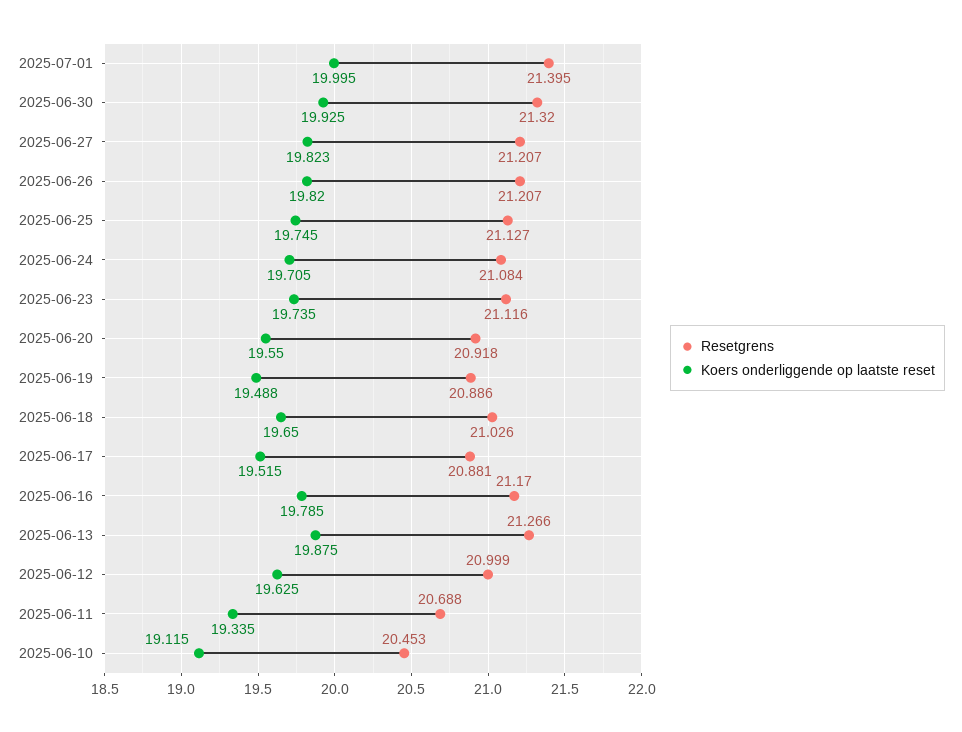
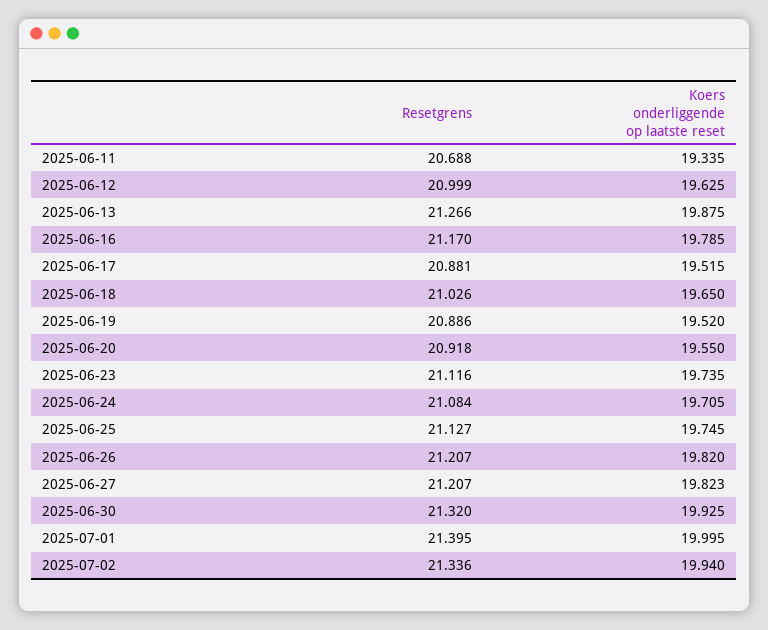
Koers onderliggende op laatste reset, 2025-06-19: 19.488 -> 19.52
Resetgrens, 2025-06-10: 20.453 -> none
Koers onderliggende op laatste reset, 2025-06-10: 19.115 -> none
Resetgrens, 2025-07-02: none -> 21.336
Koers onderliggende op laatste reset, 2025-07-02: none -> 19.94

